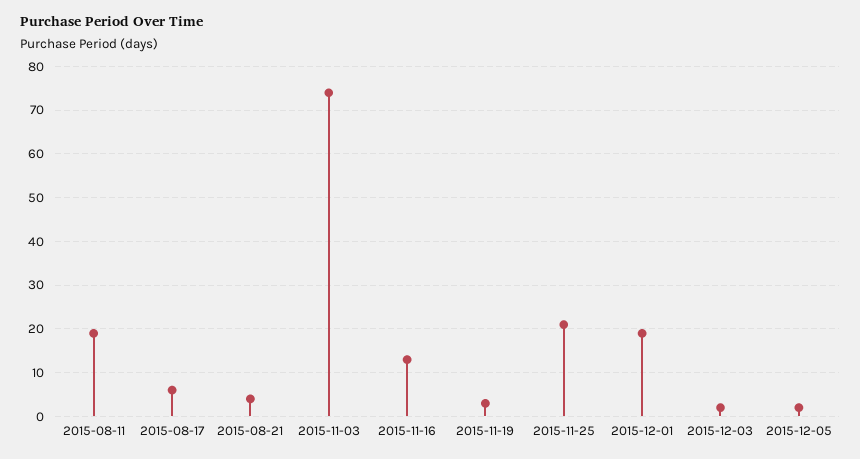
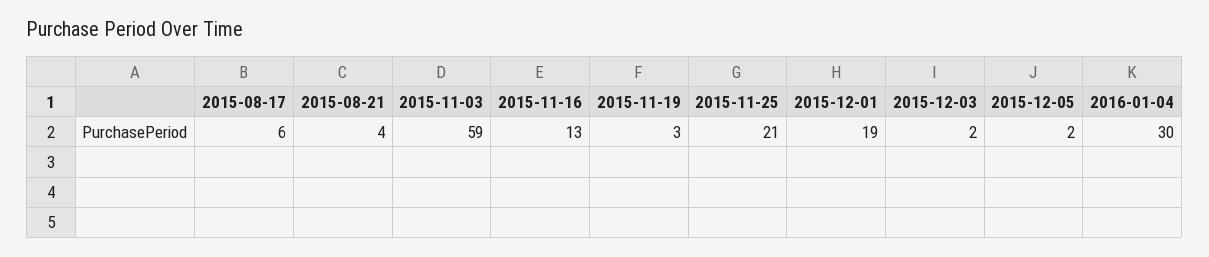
2015-08-11: 20 -> none
2015-11-03: 75 -> 59
2016-01-04: none -> 30

